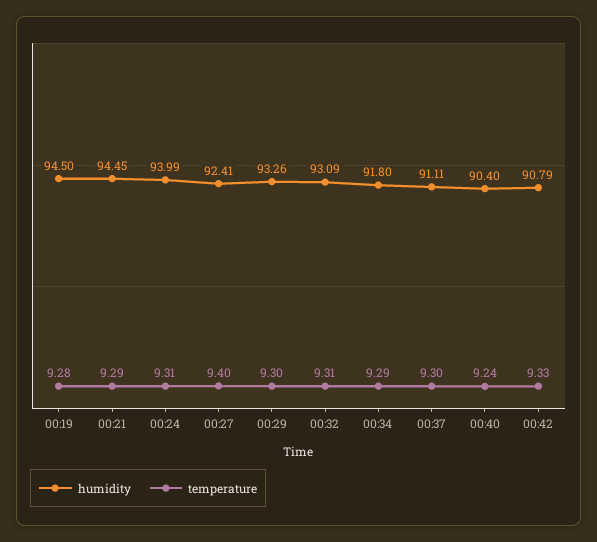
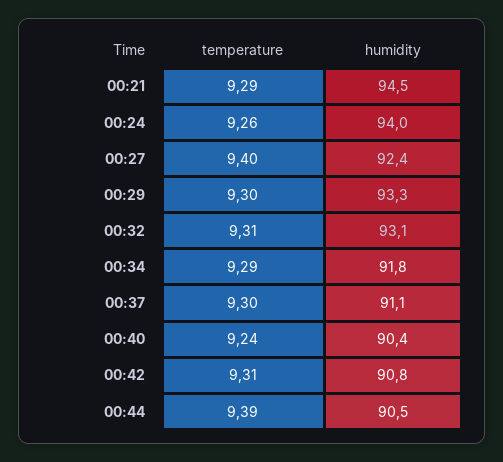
humidity, 00:19: 94.5 -> none
temperature, 00:19: 9.28 -> none
temperature, 00:24: 9.31 -> 9.26
temperature, 00:42: 9.33 -> 9.31
temperature, 00:44: none -> 9.39
humidity, 00:44: none -> 90.5

